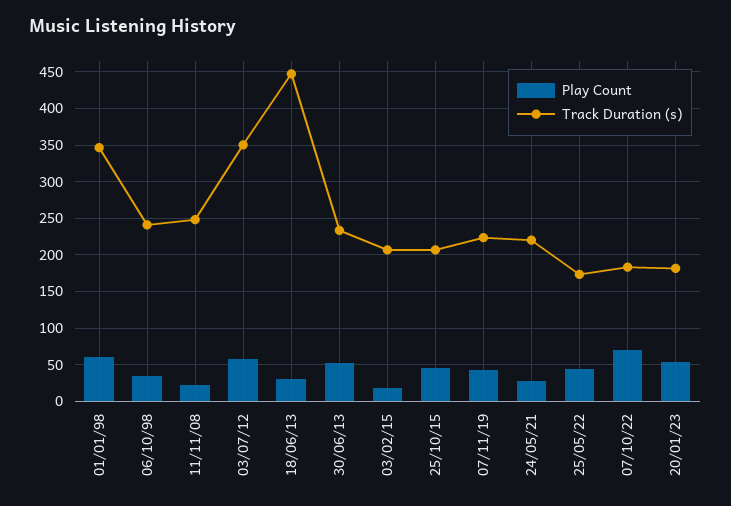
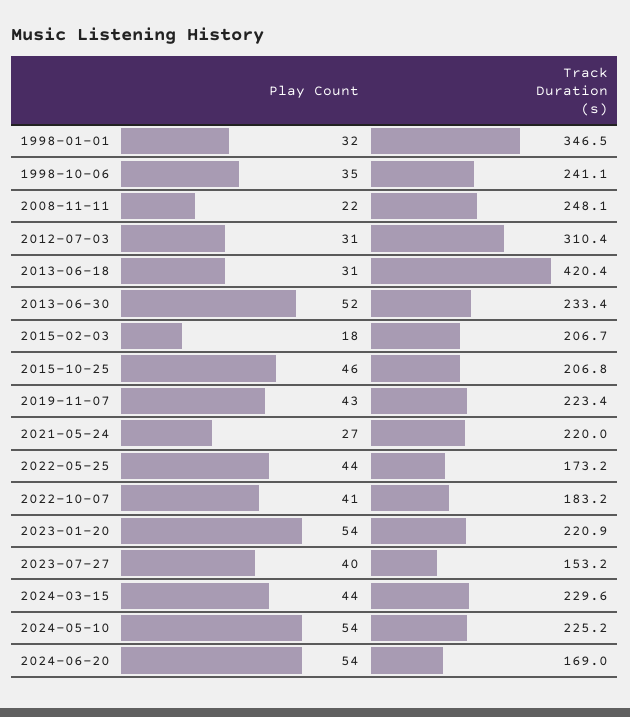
Play Count, 01/01/98: 60 -> 32
Play Count, 03/07/12: 60 -> 31
Track Duration (s), 03/07/12: 350 -> 310.4
Track Duration (s), 18/06/13: 450 -> 420.4
Play Count, 07/10/22: 70 -> 41
Track Duration (s), 20/01/23: 180 -> 220.9
Play Count, 2023-07-27: none -> 40
Track Duration (s), 2023-07-27: none -> 153.2
Play Count, 2024-03-15: none -> 44
Track Duration (s), 2024-03-15: none -> 229.6
Play Count, 2024-05-10: none -> 54
Track Duration (s), 2024-05-10: none -> 225.2
Play Count, 2024-06-20: none -> 54
Track Duration (s), 2024-06-20: none -> 169

